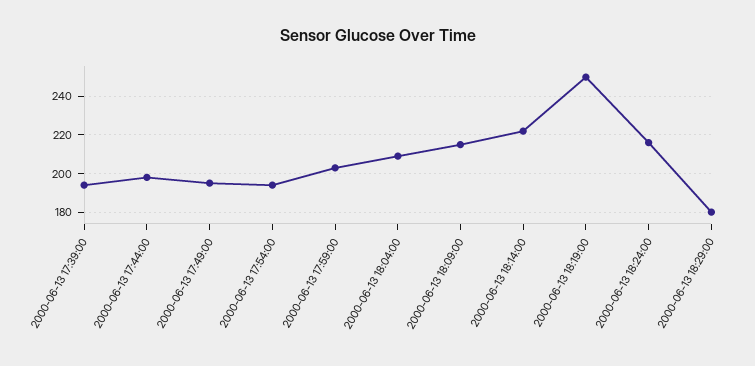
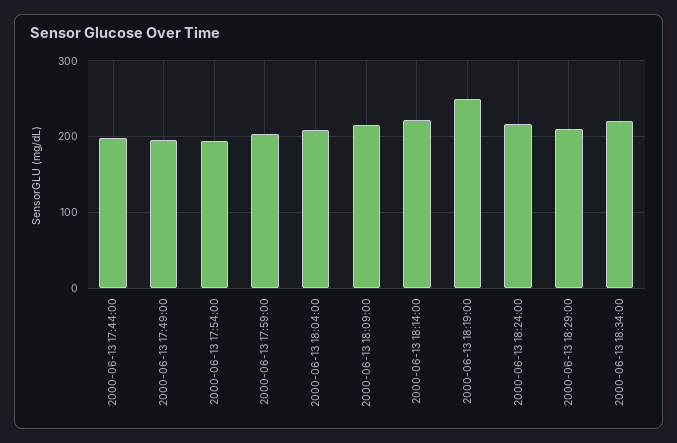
2000-06-13 17:39:00: 195 -> none
2000-06-13 18:29:00: 180 -> 210
2000-06-13 18:34:00: none -> 220

